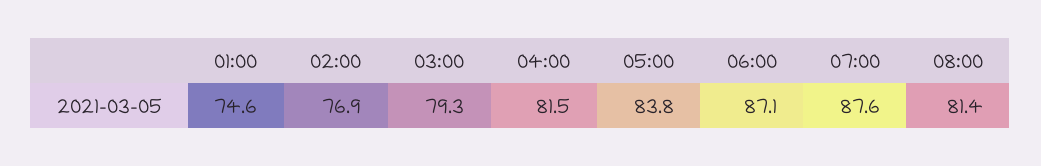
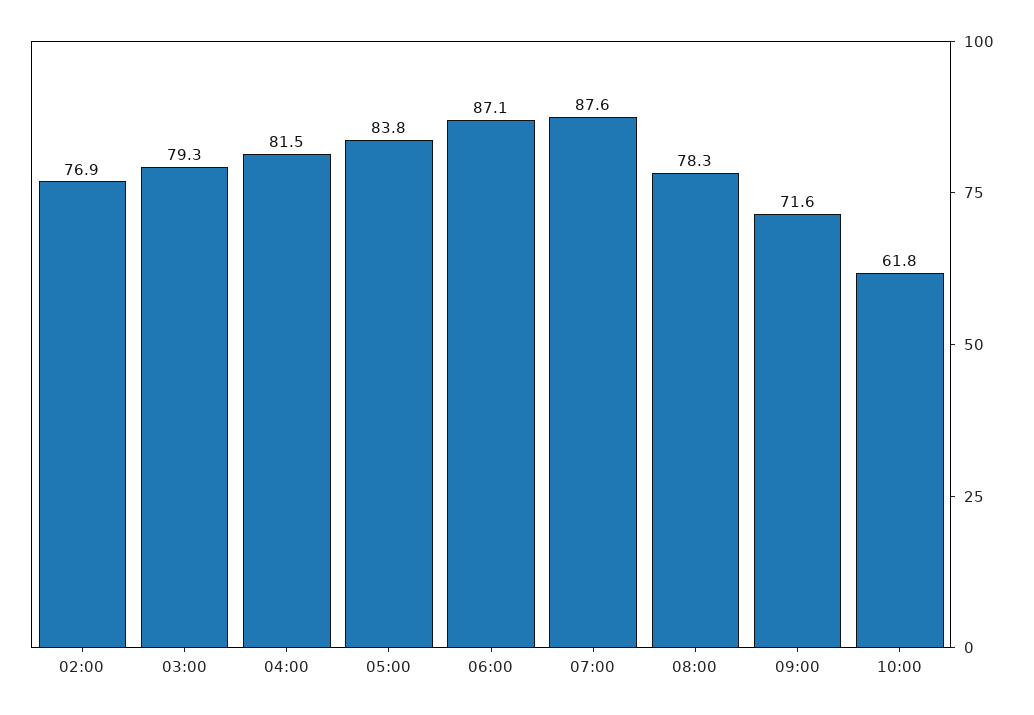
01:00: 74.6 -> none
08:00: 81.4 -> 78.3
09:00: none -> 71.6
10:00: none -> 61.8

